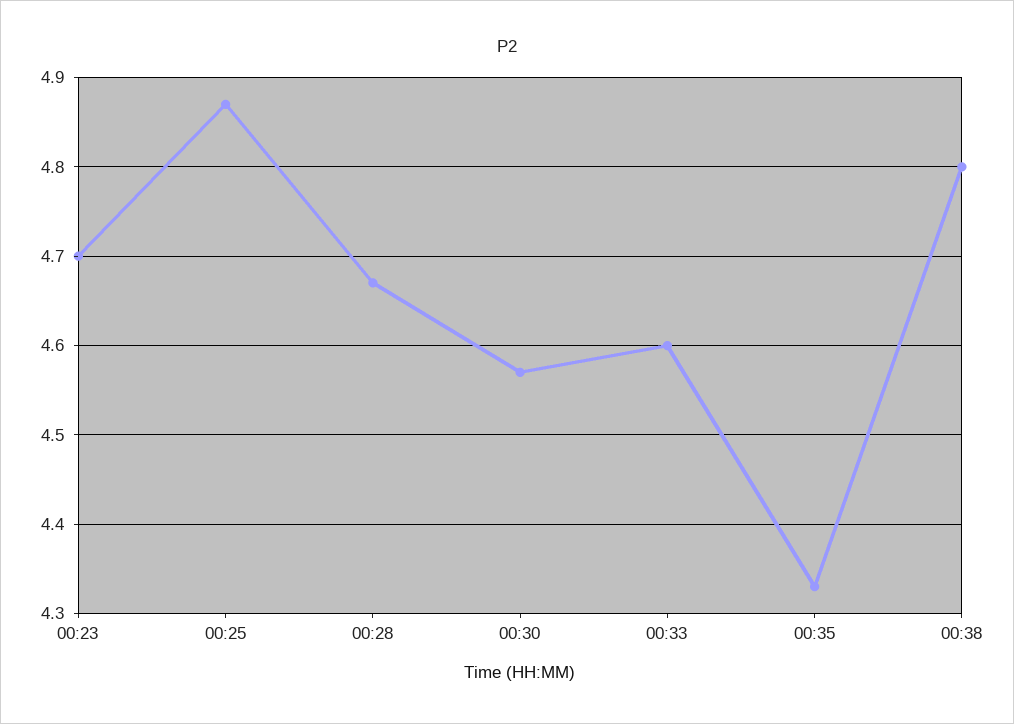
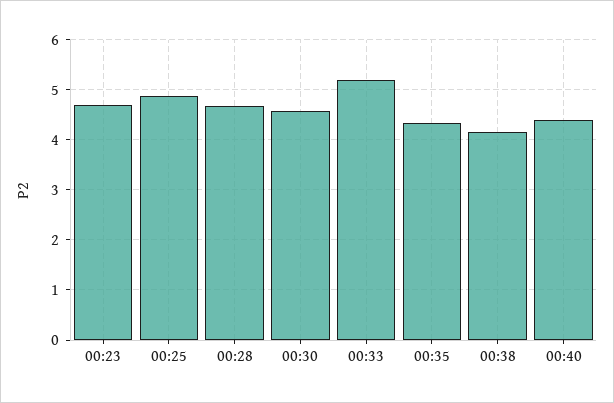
00:33: 4.6 -> 5.2
00:38: 4.8 -> 4.2
00:40: none -> 4.4

